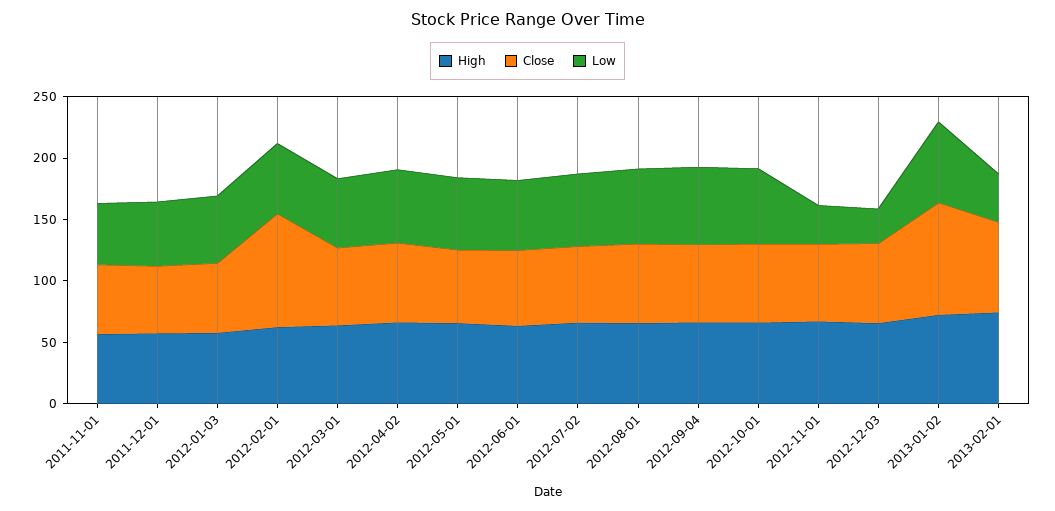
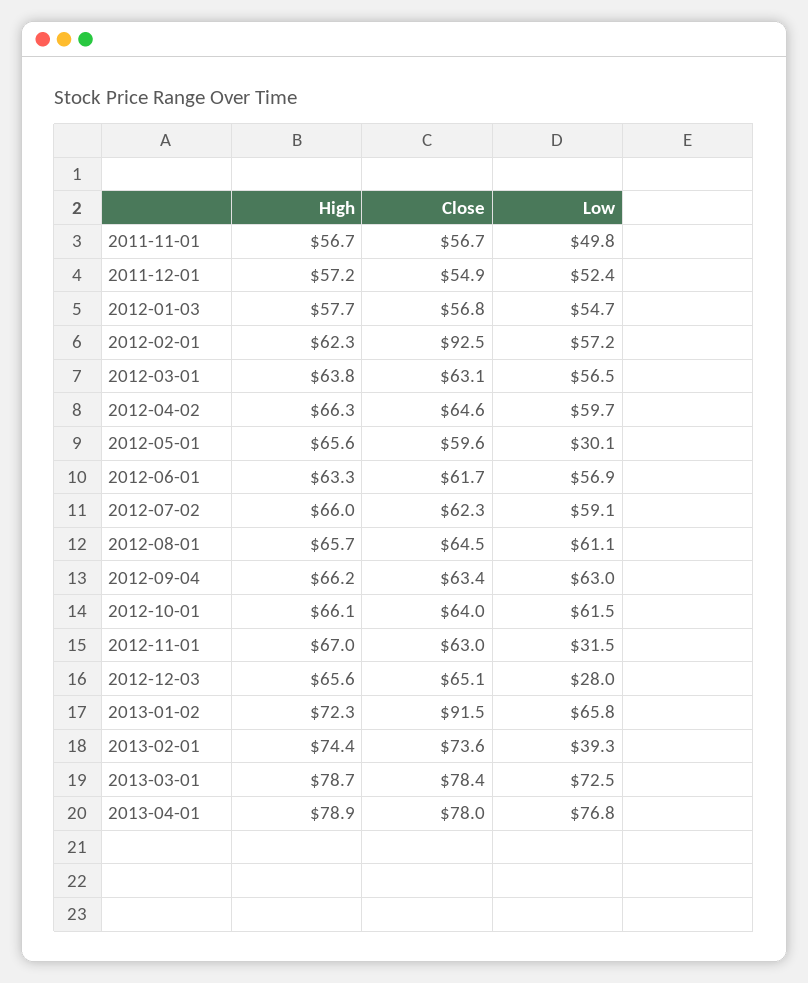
Low, 2012-05-01: 60 -> 30.1
High, 2013-03-01: none -> 78.7
Close, 2013-03-01: none -> 78.4
Low, 2013-03-01: none -> 72.5
High, 2013-04-01: none -> 78.9
Close, 2013-04-01: none -> 78
Low, 2013-04-01: none -> 76.8

